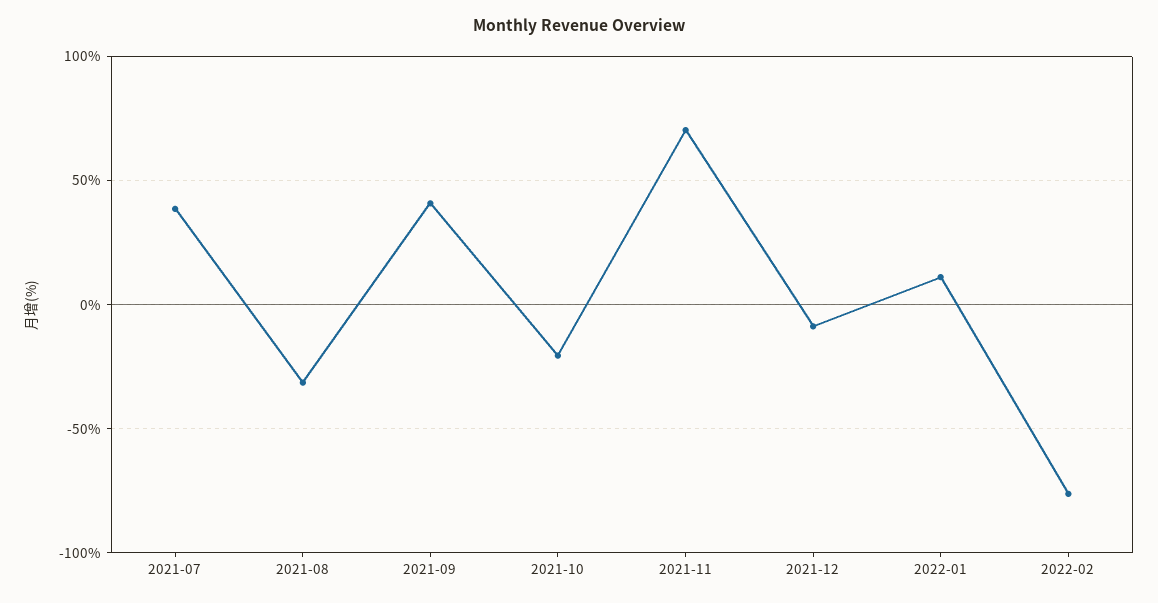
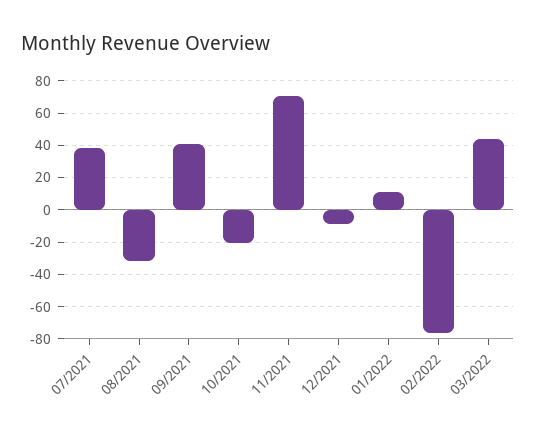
03/2022: none -> 45

